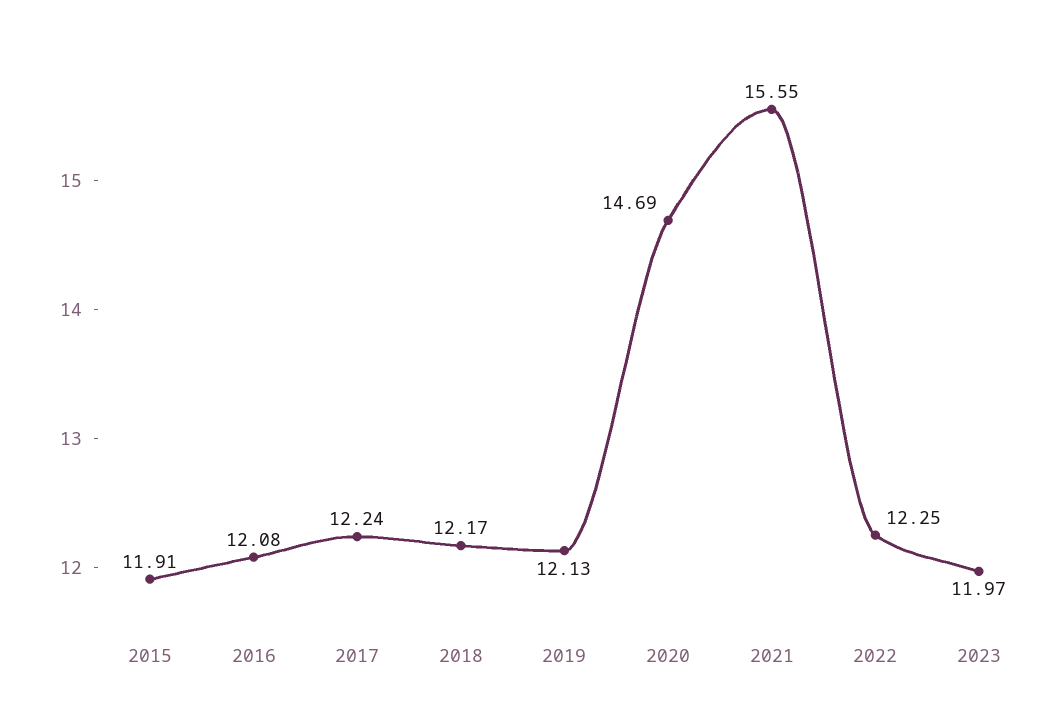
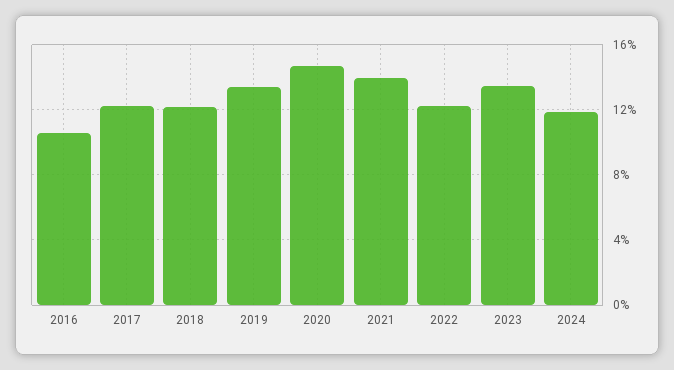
2015: 11.91 -> none
2016: 12.08 -> 10.5
2019: 12.13 -> 13.5
2021: 15.55 -> 14
2023: 11.97 -> 13.5
2024: none -> 12

